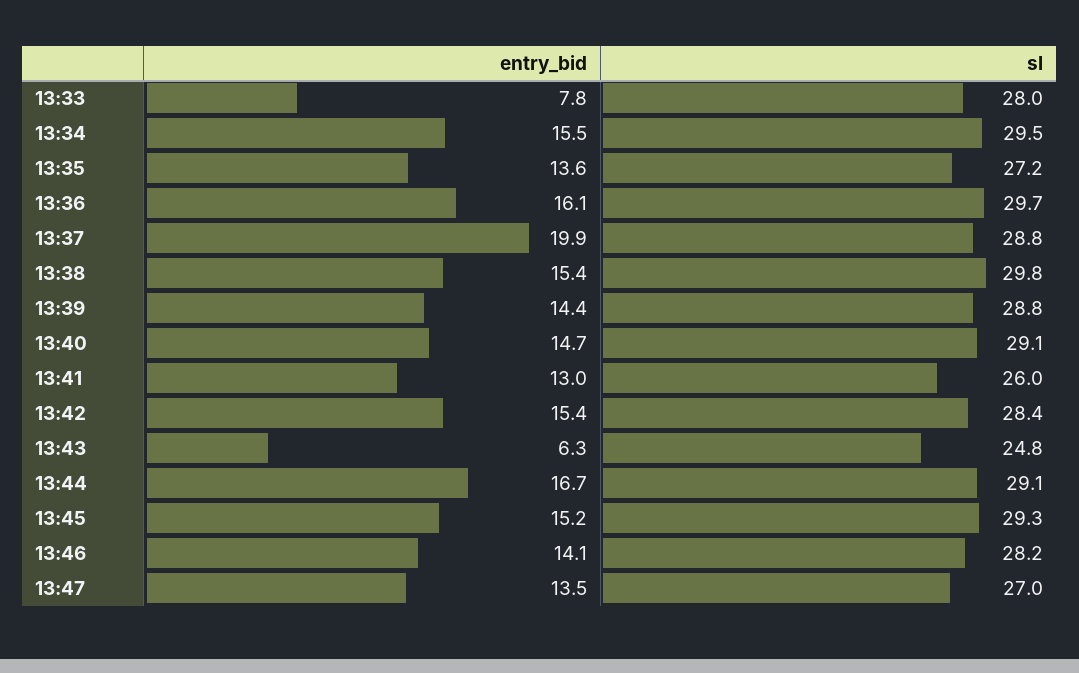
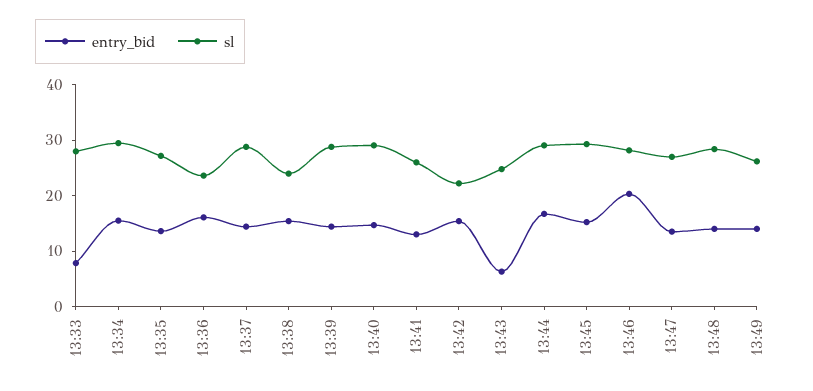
sl, 13:36: 29.7 -> 24
entry_bid, 13:37: 19.9 -> 14
sl, 13:38: 29.8 -> 24
sl, 13:42: 28.4 -> 22
entry_bid, 13:46: 14.1 -> 20
entry_bid, 13:48: none -> 14
sl, 13:48: none -> 28
entry_bid, 13:49: none -> 14
sl, 13:49: none -> 26

